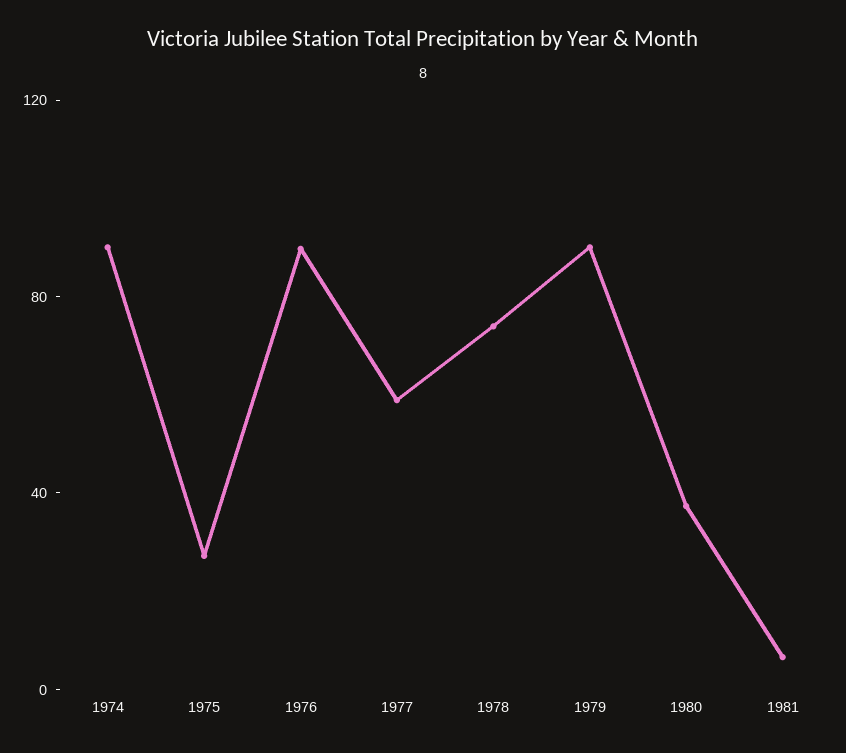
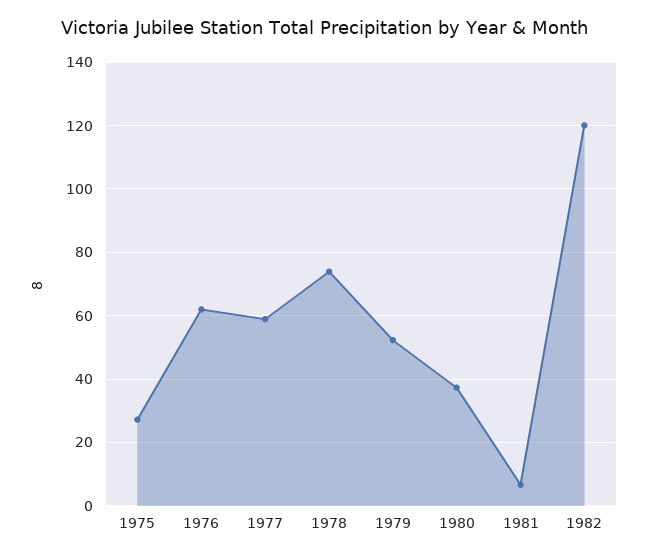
1974: 90 -> none
1976: 90 -> 62
1979: 90 -> 52
1982: none -> 120

